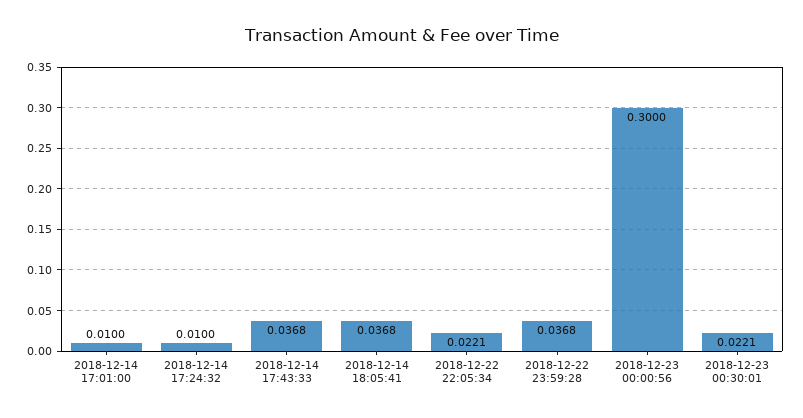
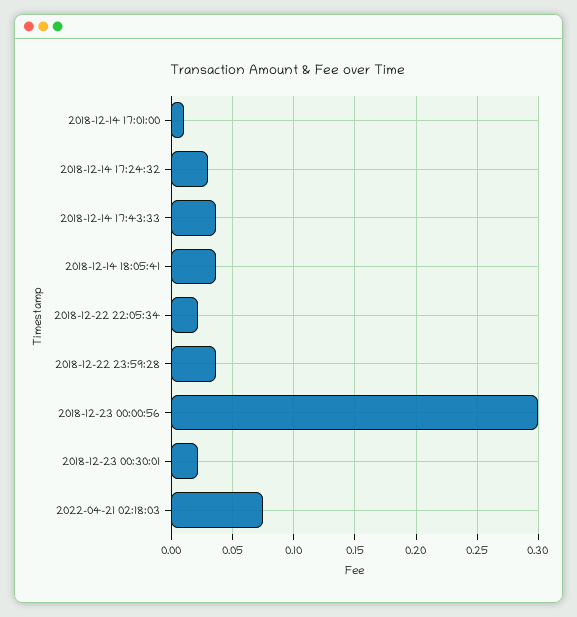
2018-12-14 17:24:32: 0.01 -> 0.03
2022-04-21 02:18:03: none -> 0.075

